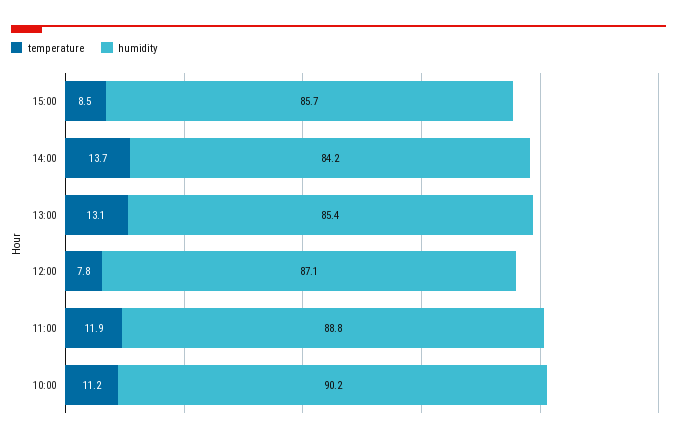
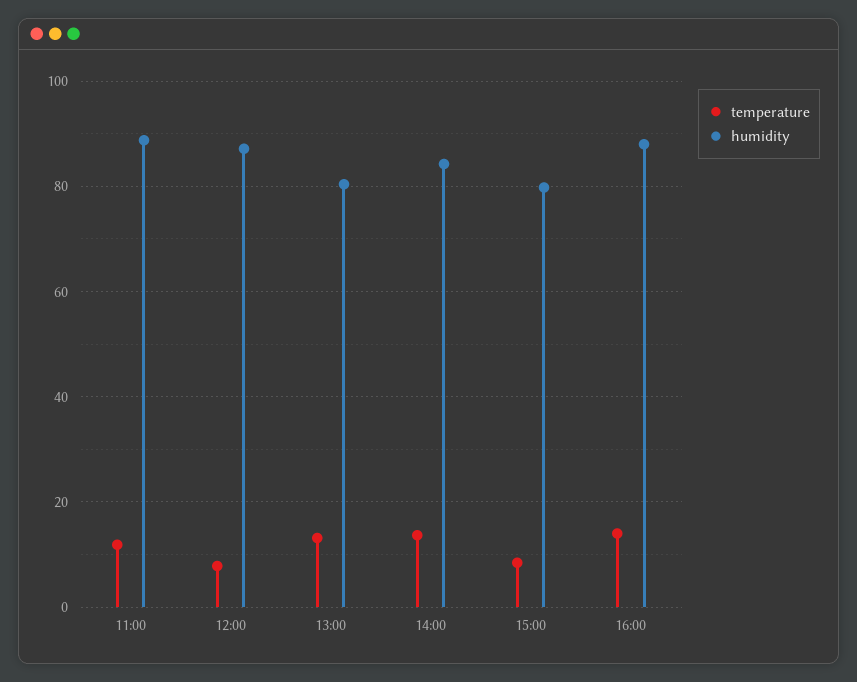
humidity, 15:00: 85.7 -> 80
humidity, 13:00: 85.4 -> 80
temperature, 10:00: 11.2 -> none
humidity, 10:00: 90.2 -> none
temperature, 16:00: none -> 14
humidity, 16:00: none -> 88

